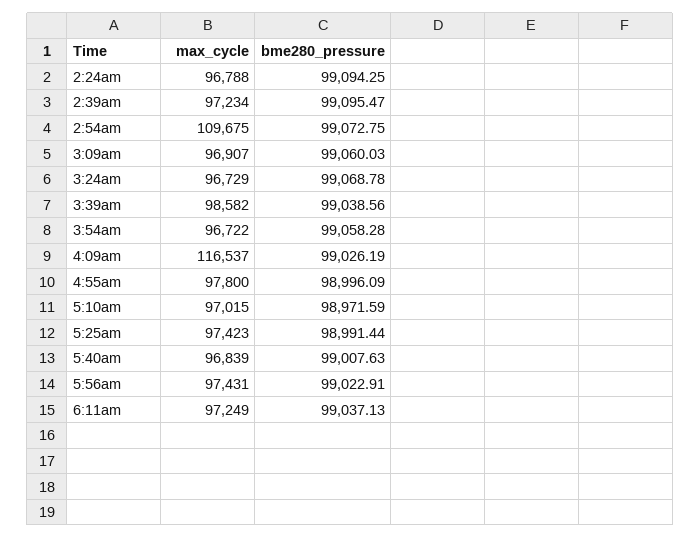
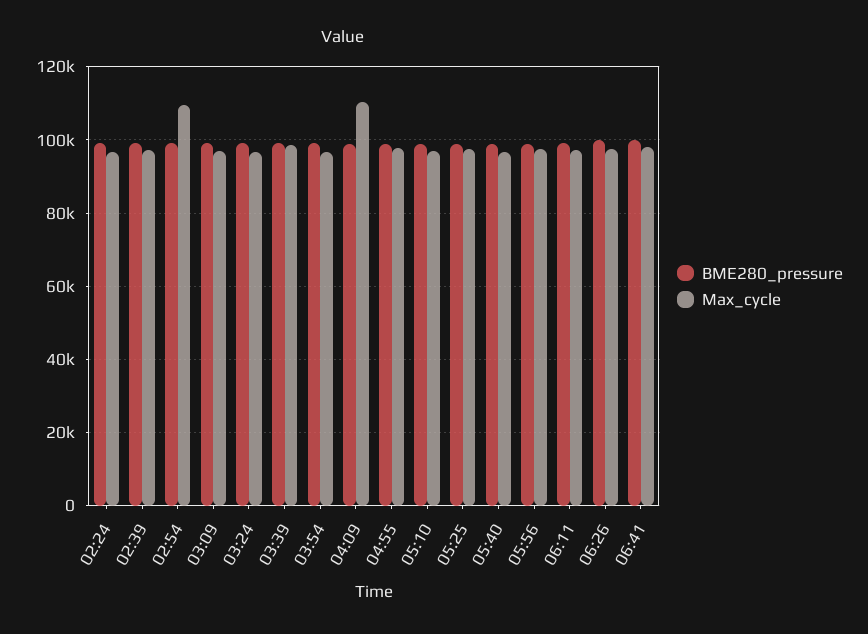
max_cycle, 4:09am: 116537 -> 110000
bme280_pressure, 06:26: none -> 100000
max_cycle, 06:26: none -> 98000
bme280_pressure, 06:41: none -> 100000
max_cycle, 06:41: none -> 98000

